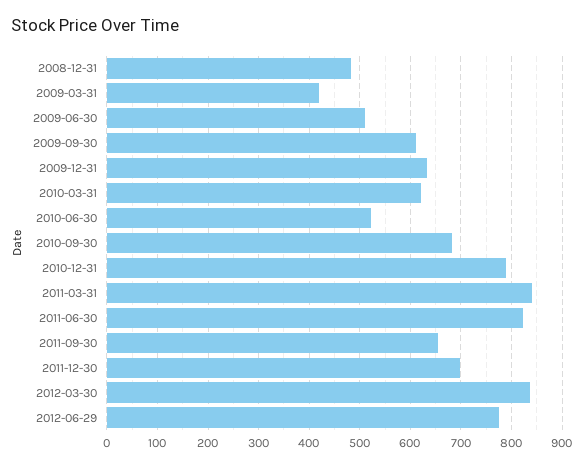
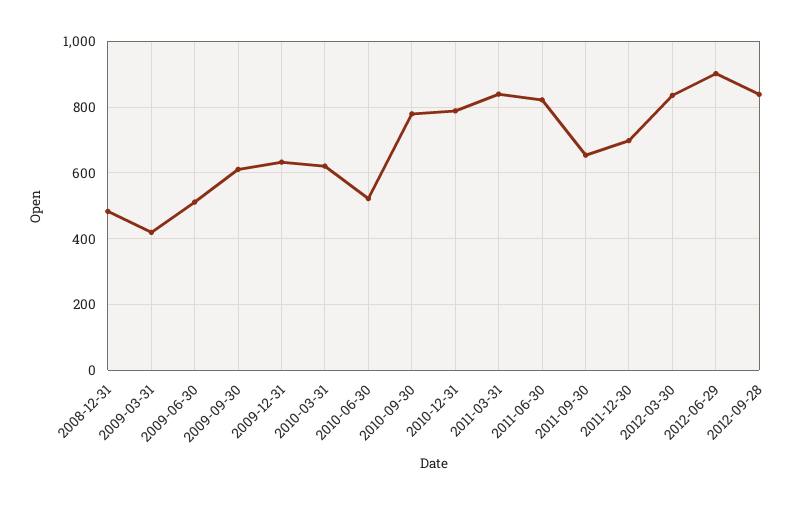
2010-09-30: 680 -> 780
2012-06-29: 780 -> 900
2012-09-28: none -> 840

